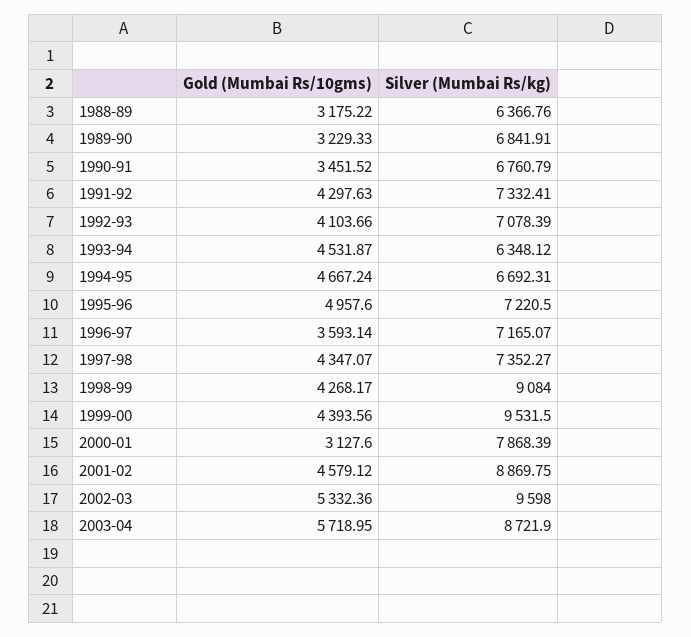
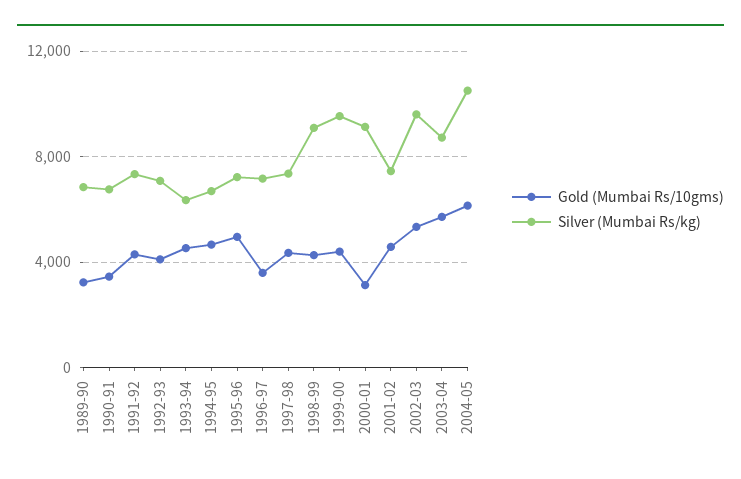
Gold (Mumbai Rs/10gms), 1988-89: 3175.22 -> none
Silver (Mumbai Rs/kg), 1988-89: 6366.76 -> none
Silver (Mumbai Rs/kg), 2000-01: 7868.39 -> 9000
Silver (Mumbai Rs/kg), 2001-02: 8869.75 -> 7500
Gold (Mumbai Rs/10gms), 2004-05: none -> 6000
Silver (Mumbai Rs/kg), 2004-05: none -> 10500

